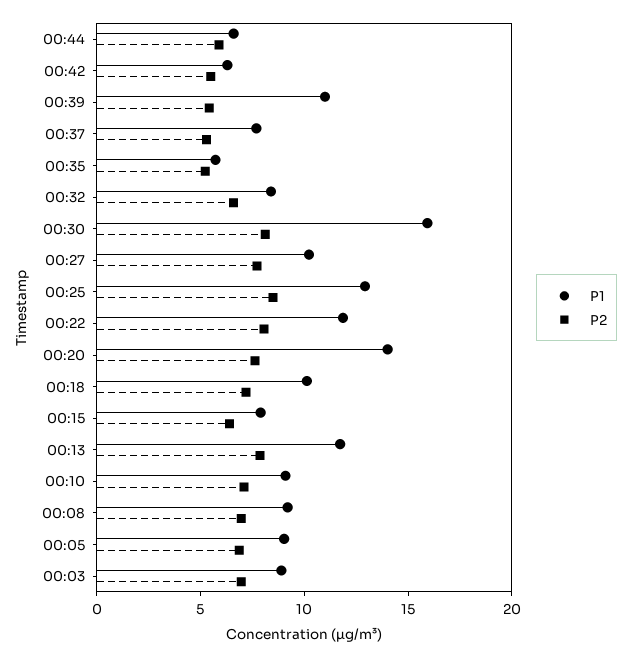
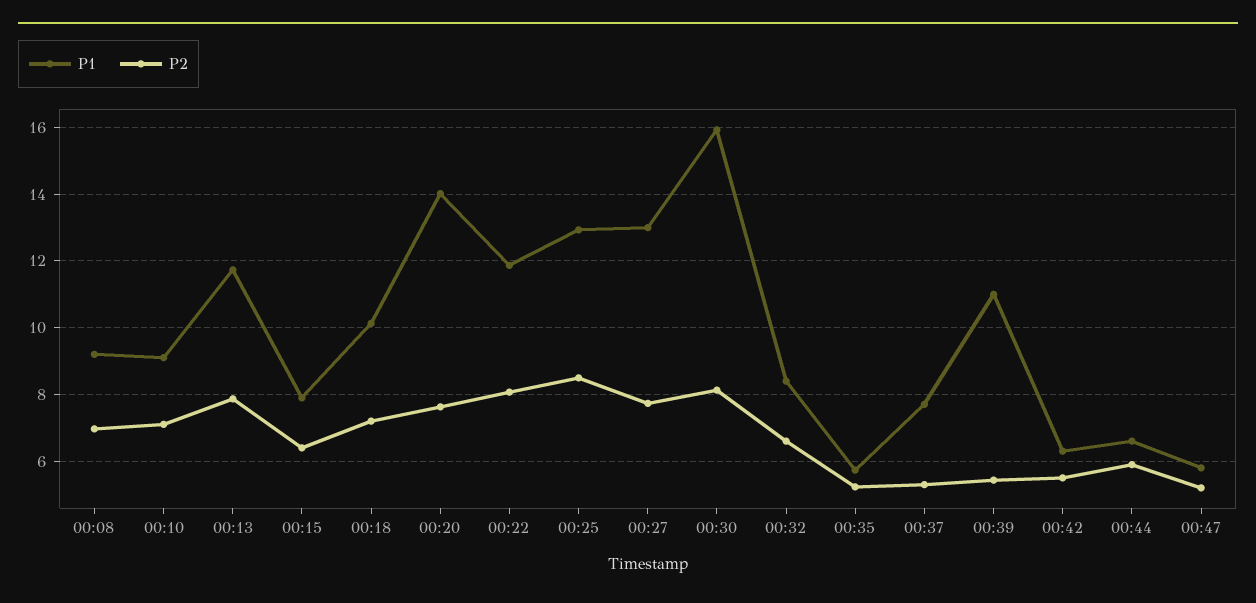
P1, 00:27: 10 -> 13
P1, 00:05: 9 -> none
P2, 00:05: 7 -> none
P1, 00:03: 9 -> none
P2, 00:03: 7 -> none
P1, 00:47: none -> 5.8
P2, 00:47: none -> 5.2

